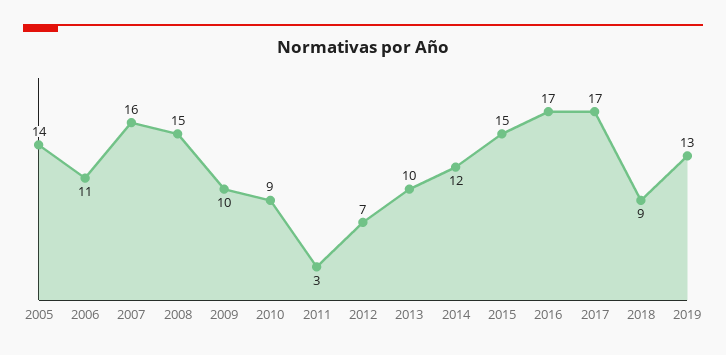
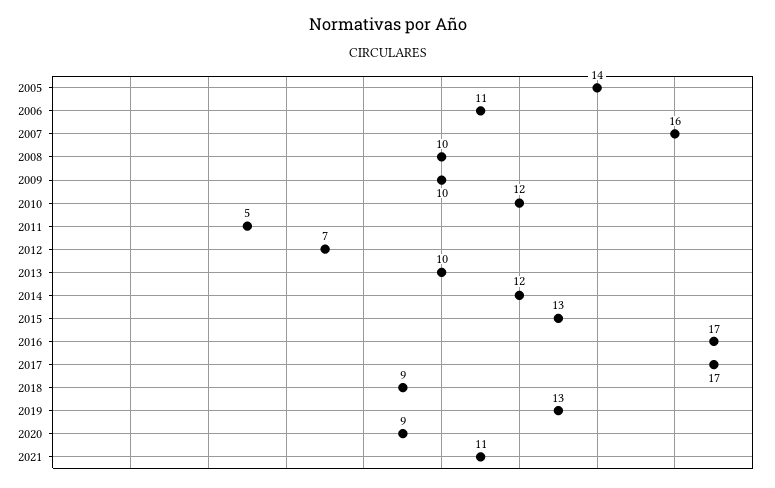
2008: 15 -> 10
2010: 9 -> 12
2011: 3 -> 5
2015: 15 -> 13
2020: none -> 9
2021: none -> 11

